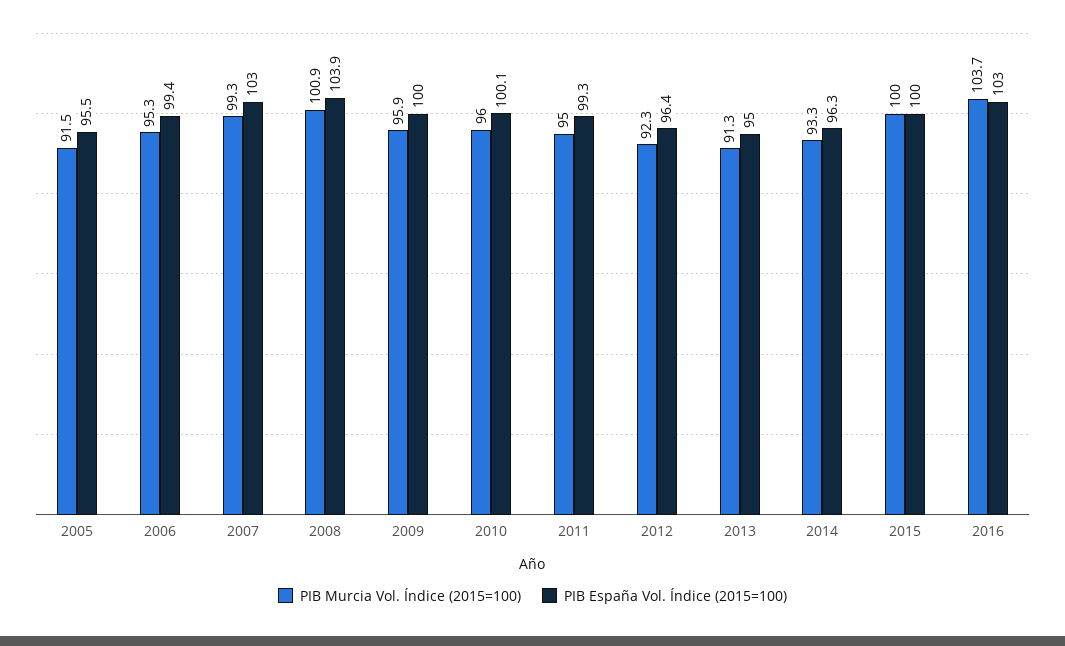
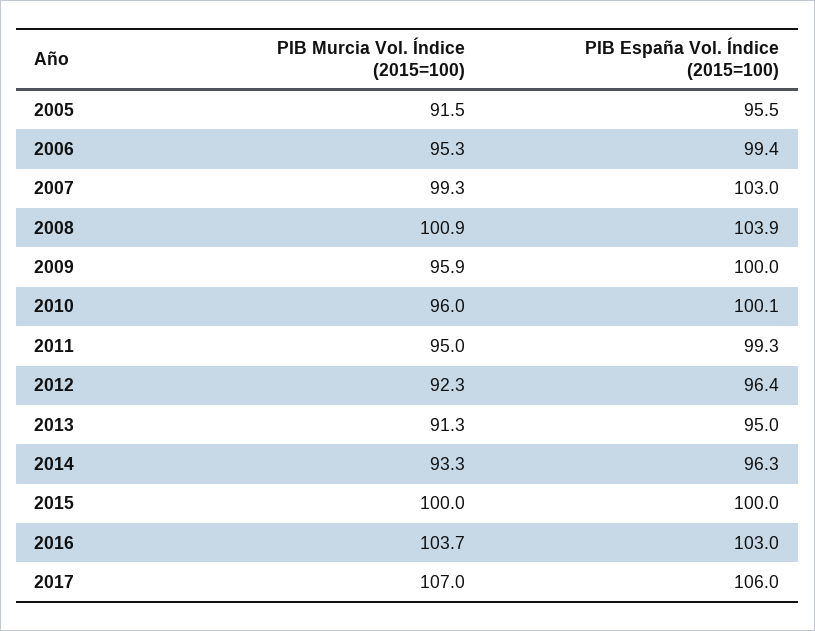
PIB Murcia Vol. Índice (2015=100), 2017: none -> 107
PIB España Vol. Índice (2015=100), 2017: none -> 106

